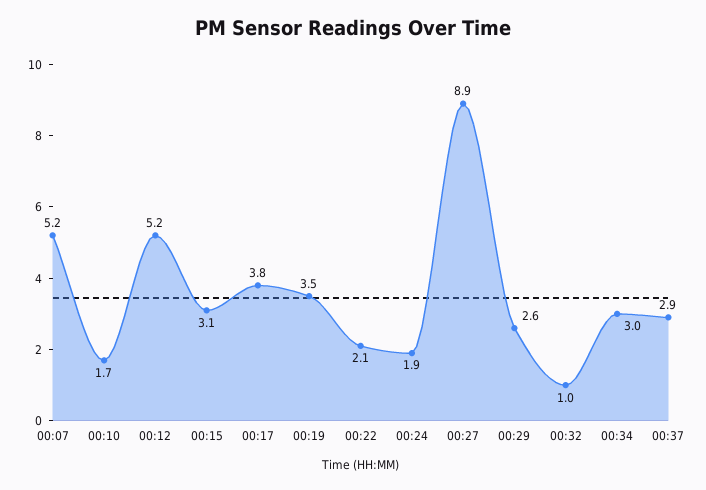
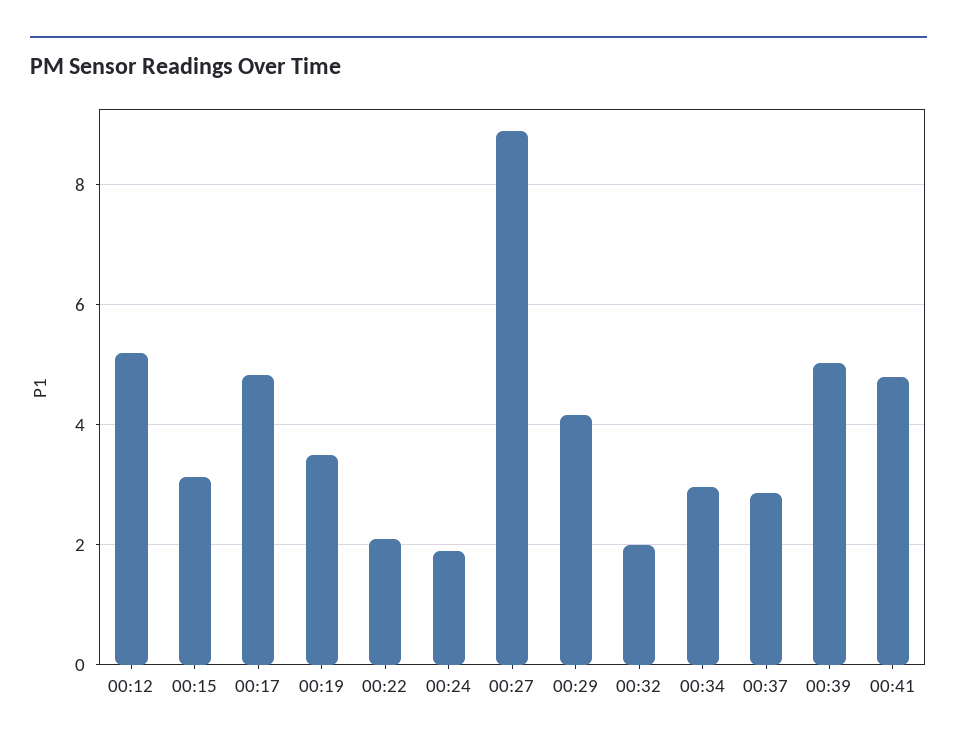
00:07: 5.2 -> none
00:10: 1.7 -> none
00:17: 3.8 -> 4.8
00:29: 2.6 -> 4.2
00:32: 1 -> 2
00:39: none -> 5
00:41: none -> 4.8

